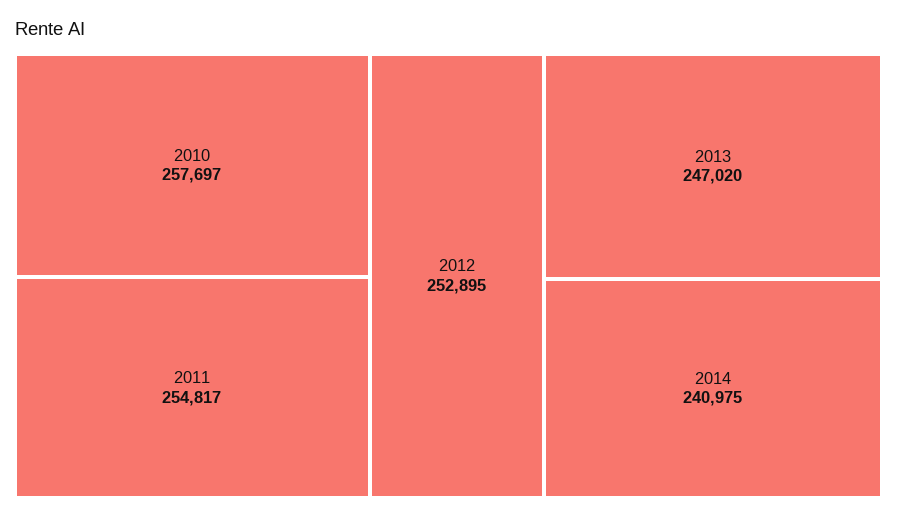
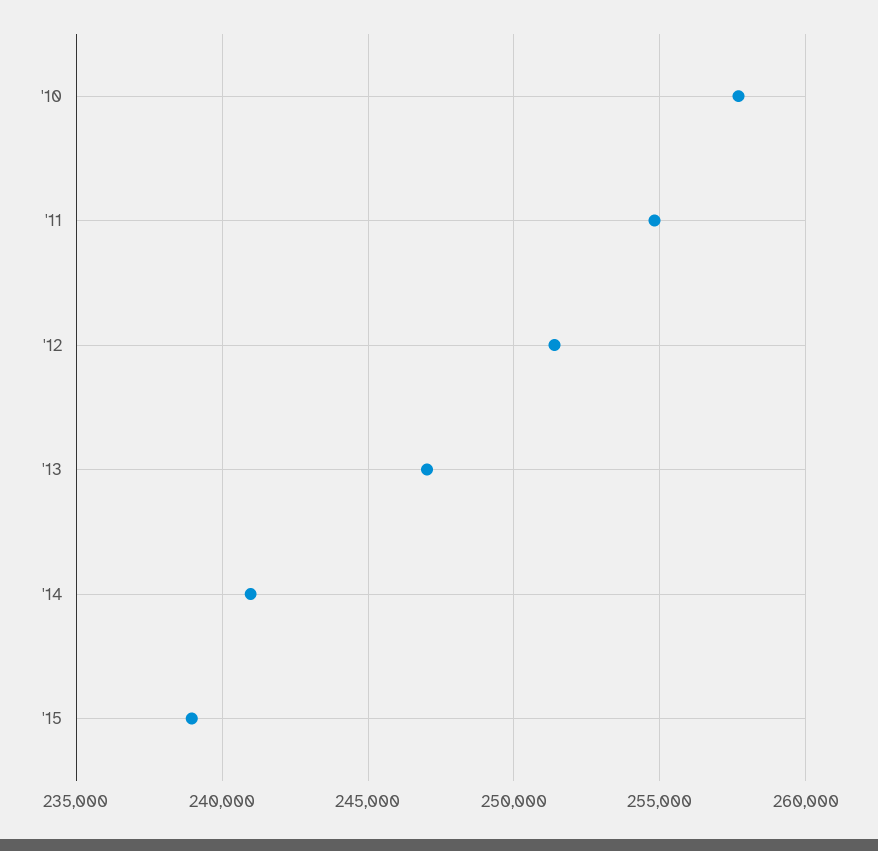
2012: 252895 -> 251500
'15: none -> 239000

